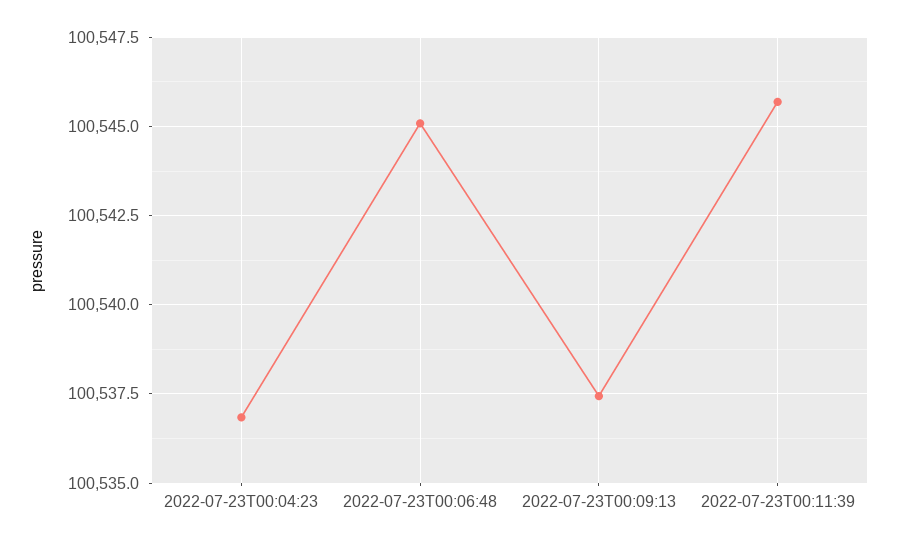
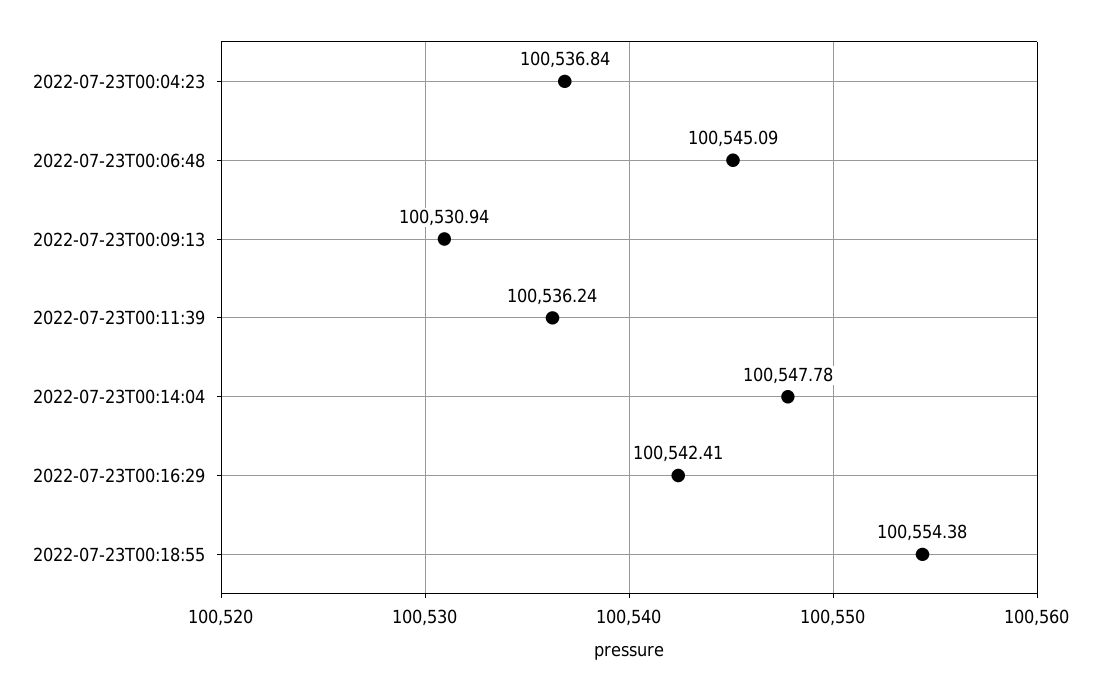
2022-07-23T00:09:13: 100537.5 -> 100530.94
2022-07-23T00:11:39: 100545.75 -> 100536.24
2022-07-23T00:14:04: none -> 100547.78
2022-07-23T00:16:29: none -> 100542.41
2022-07-23T00:18:55: none -> 100554.38

